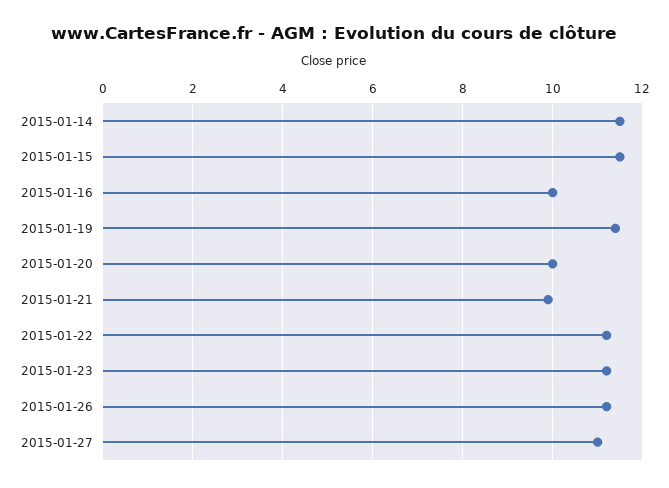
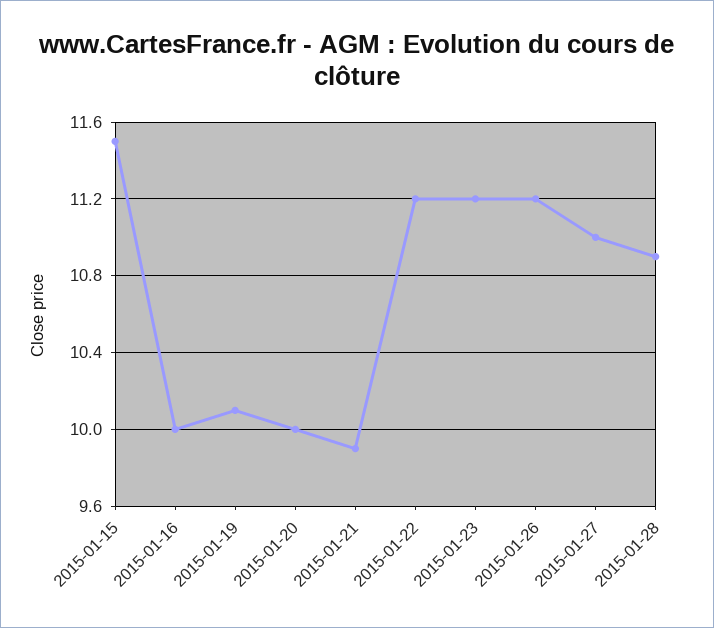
2015-01-14: 11.5 -> none
2015-01-19: 11.5 -> 10.1
2015-01-28: none -> 10.9

